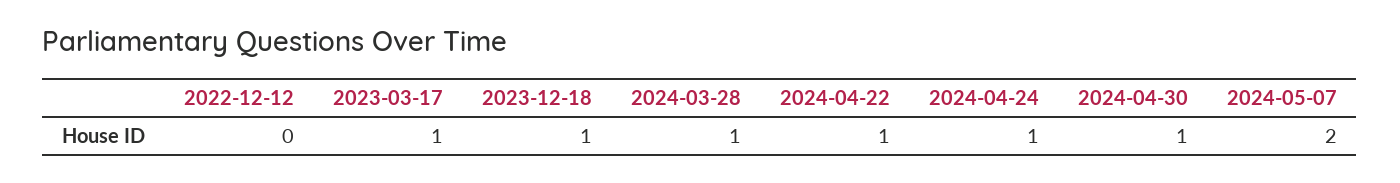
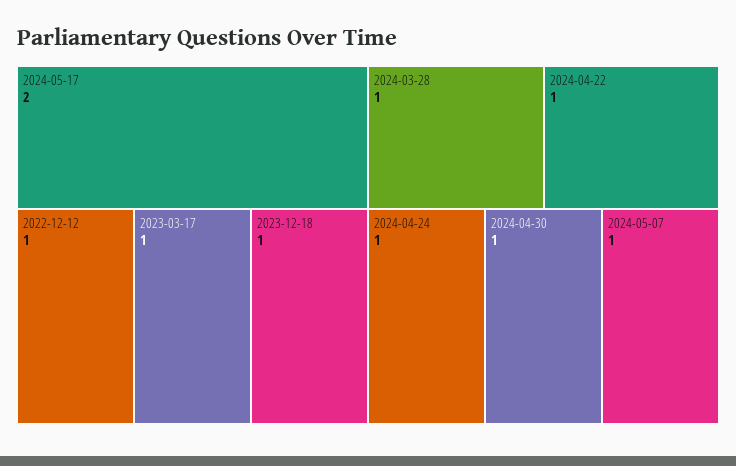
2022-12-12: 0 -> 1
2024-05-07: 2 -> 1
2024-05-17: none -> 2

